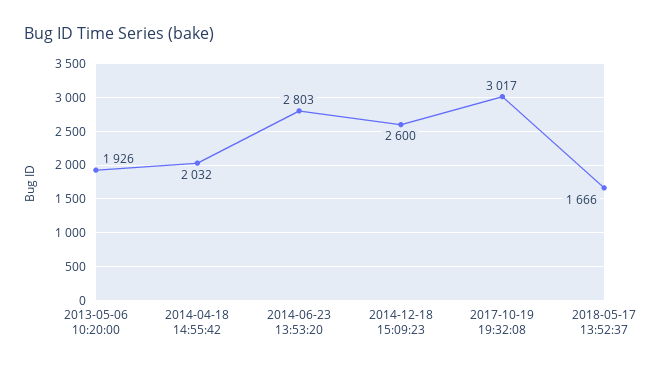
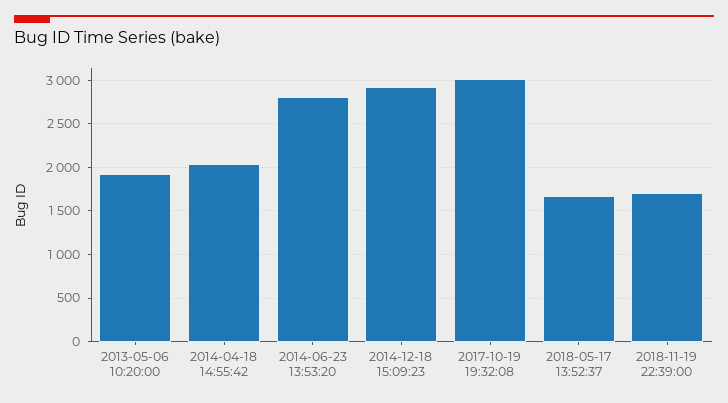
2014-12-18 15:09:23: 2600 -> 2900
2018-11-19 22:39:00: none -> 1700

